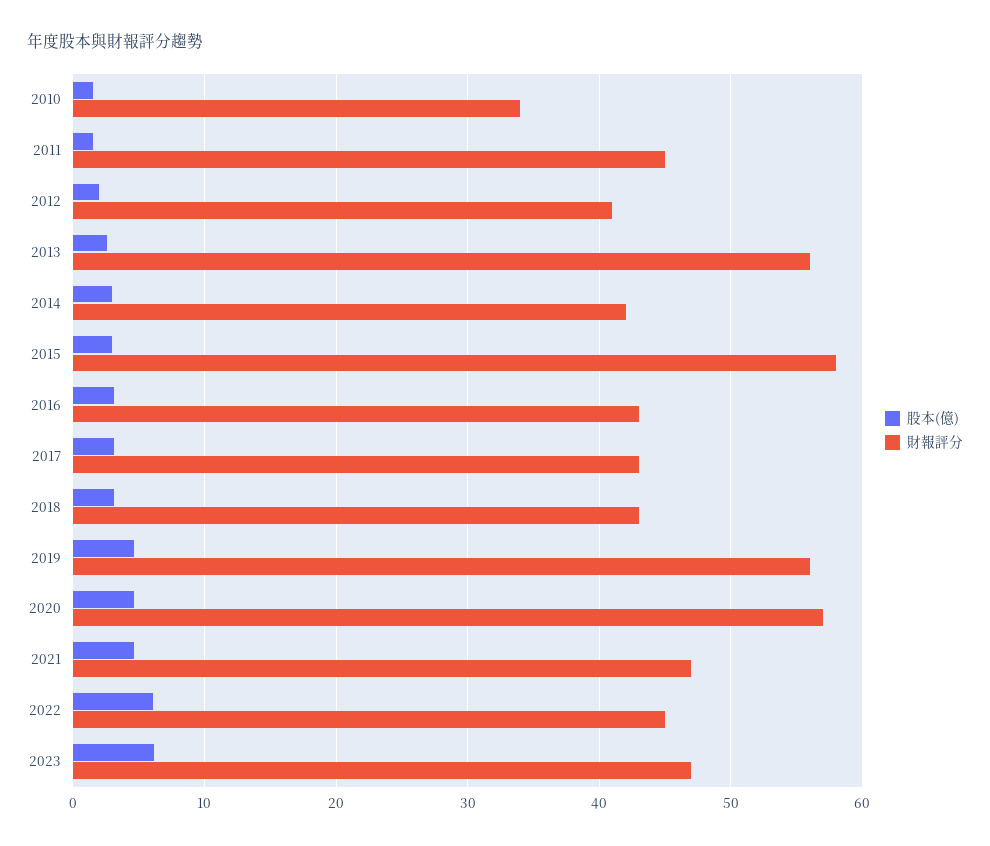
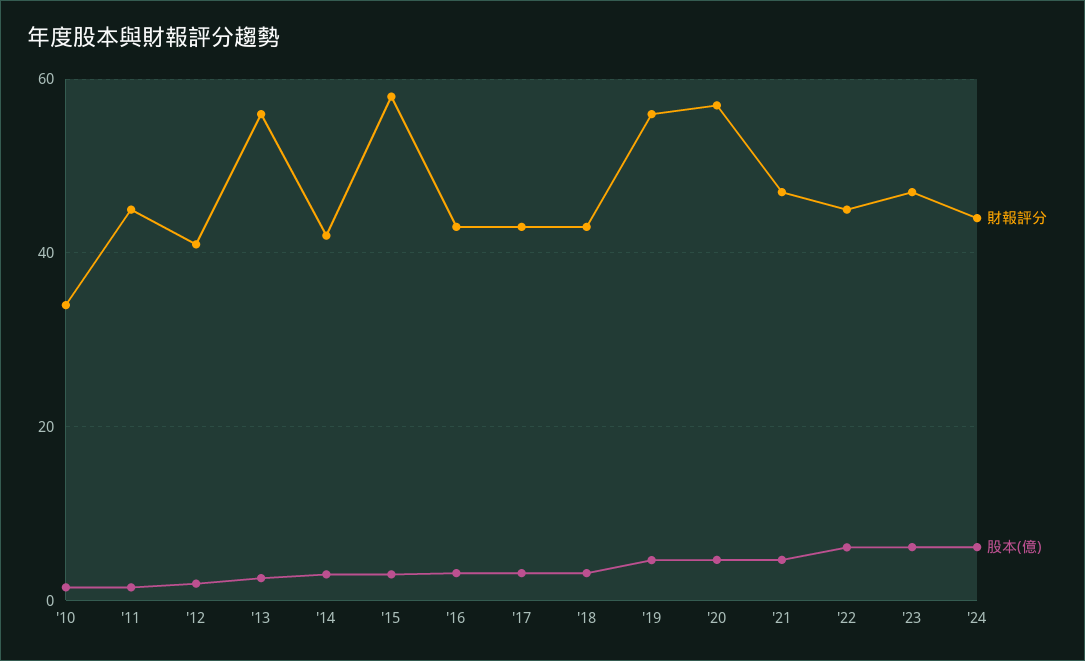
財報評分, '24: none -> 44
股本(億), '24: none -> 6

